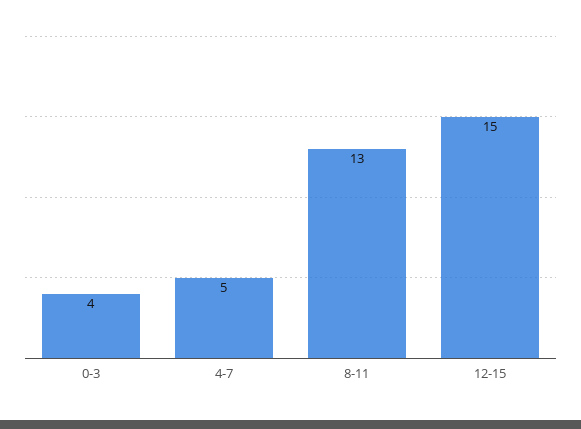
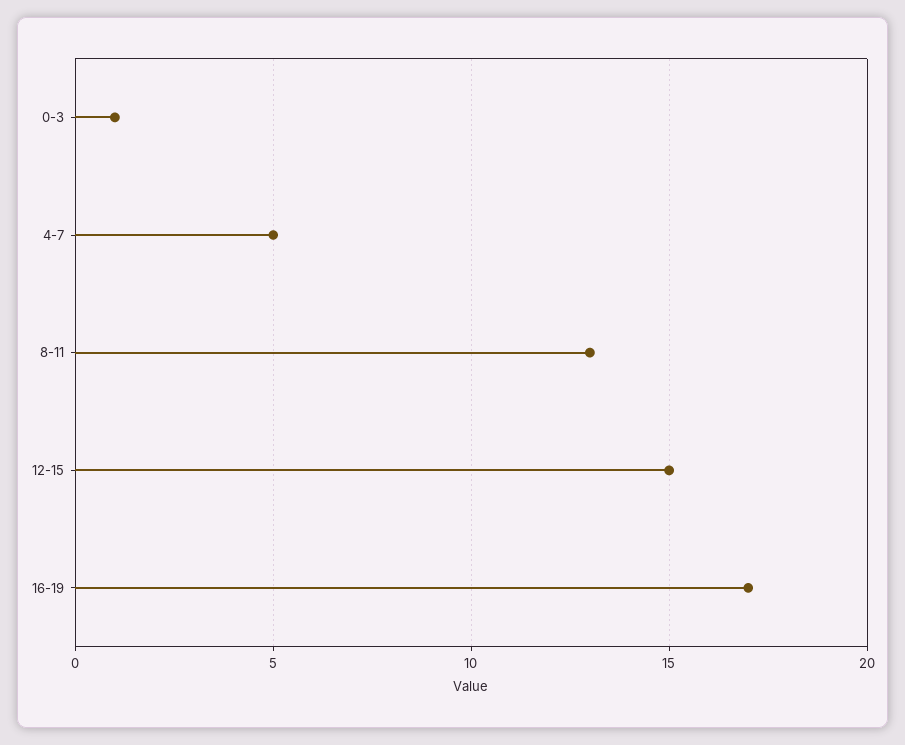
0-3: 4 -> 1
16-19: none -> 17

